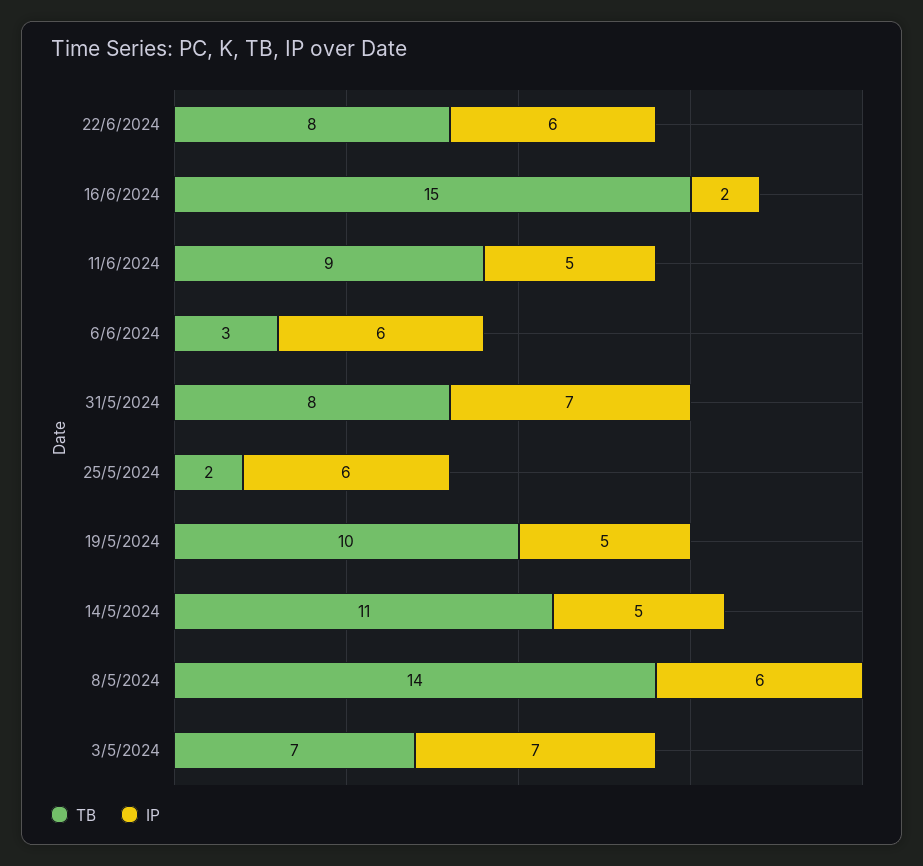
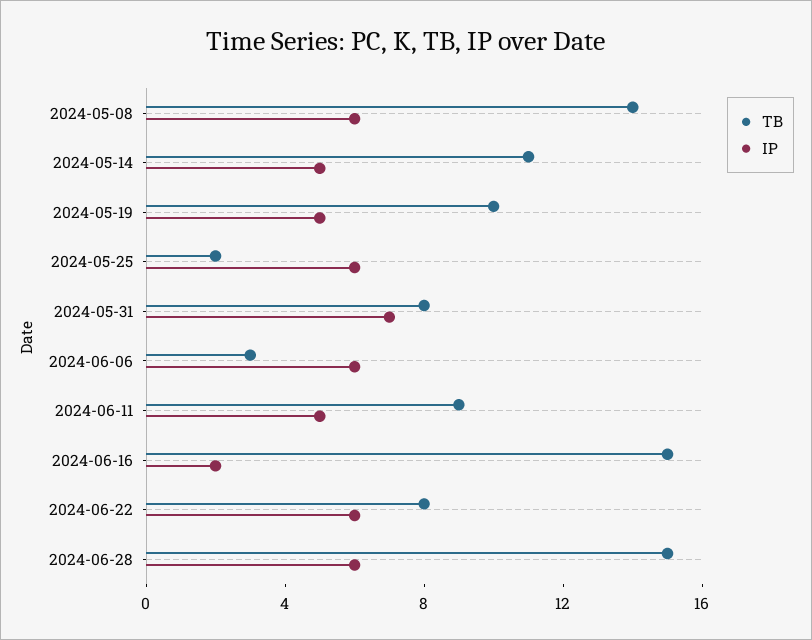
TB, 3/5/2024: 7 -> none
IP, 3/5/2024: 7 -> none
TB, 2024-06-28: none -> 15
IP, 2024-06-28: none -> 6

